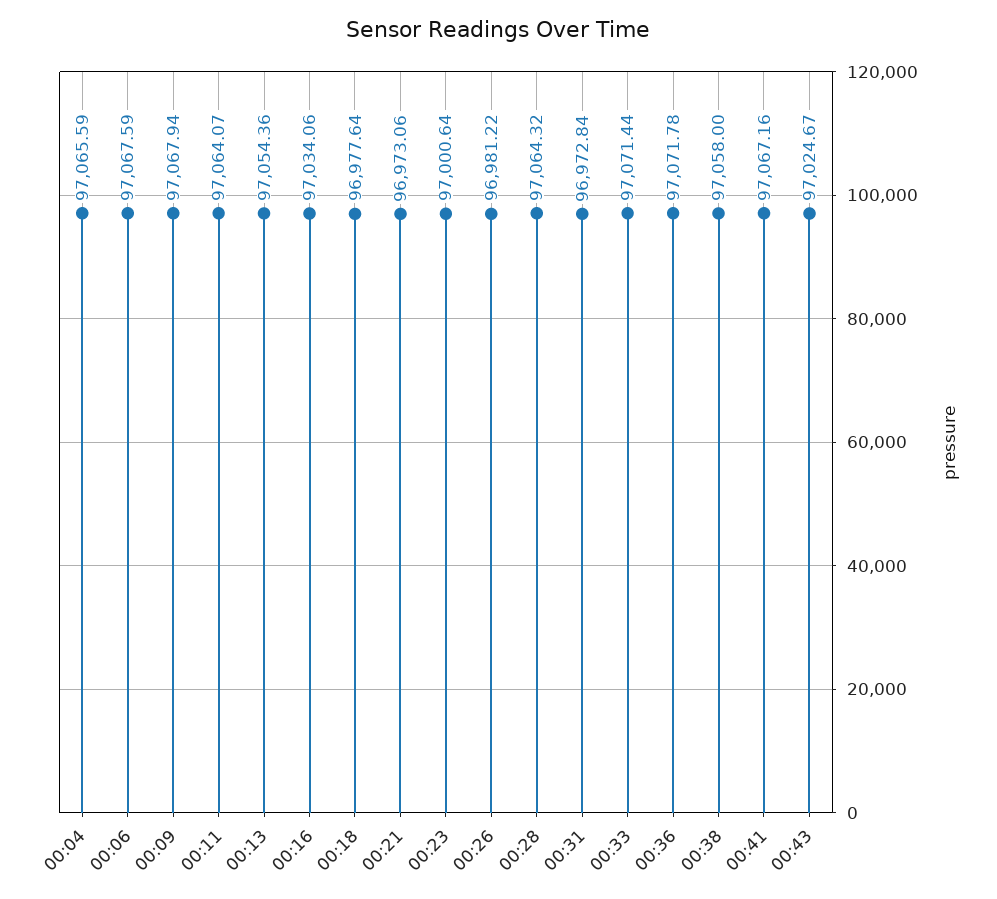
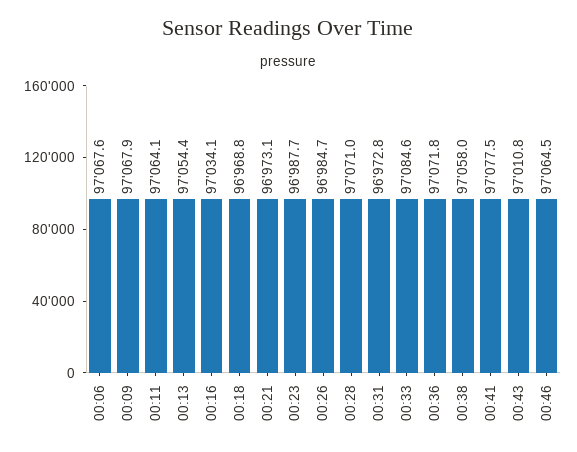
00:04: 97065.59 -> none
00:18: 96977.64 -> 96968.8
00:23: 97000.64 -> 96987.7
00:26: 96981.22 -> 96984.7
00:28: 97064.32 -> 97071
00:33: 97071.44 -> 97084.6
00:41: 97067.16 -> 97077.5
00:43: 97024.67 -> 97010.8
00:46: none -> 97064.5

